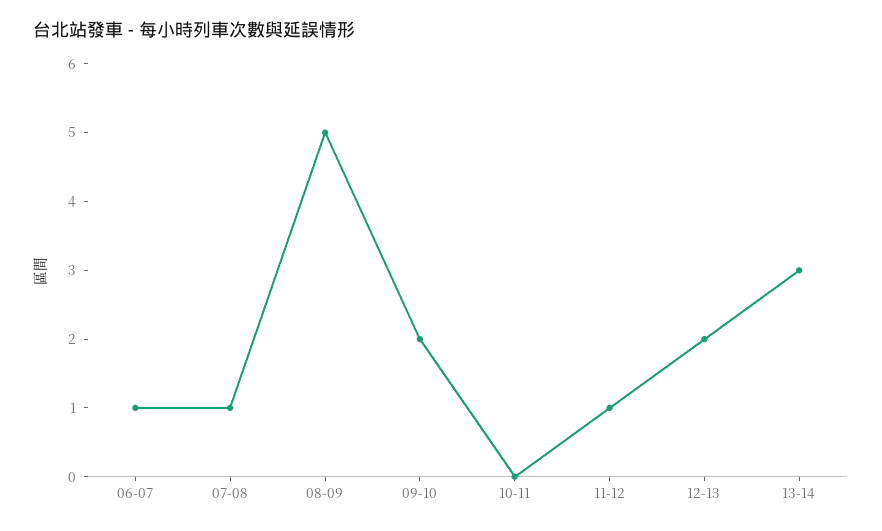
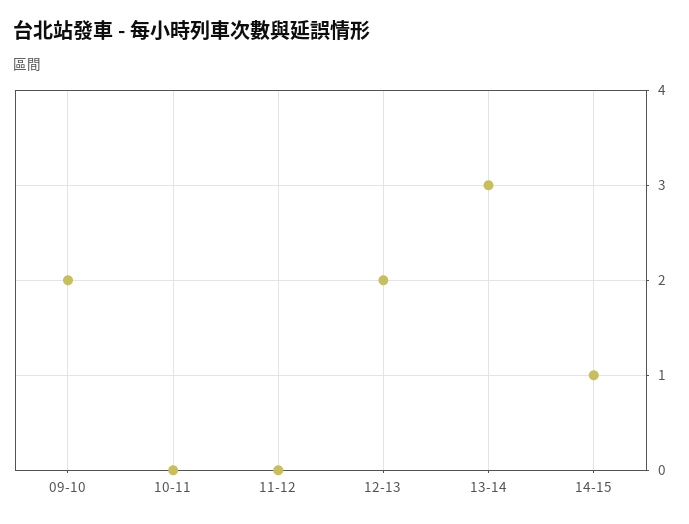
06-07: 1 -> none
07-08: 1 -> none
08-09: 5 -> none
11-12: 1 -> 0
14-15: none -> 1

